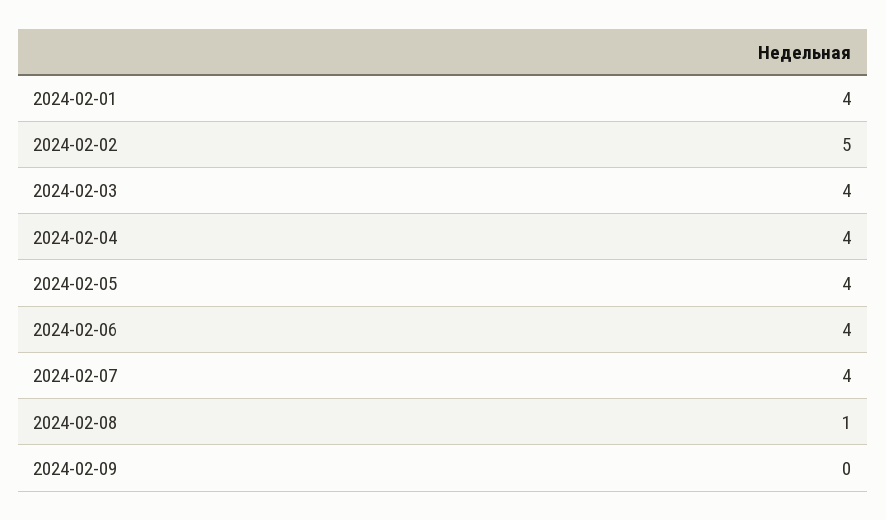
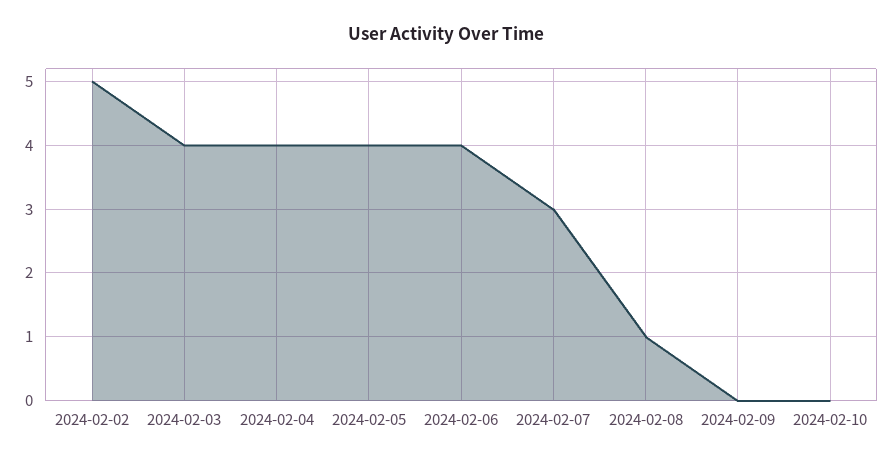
2024-02-01: 4 -> none
2024-02-07: 4 -> 3
2024-02-10: none -> 0

